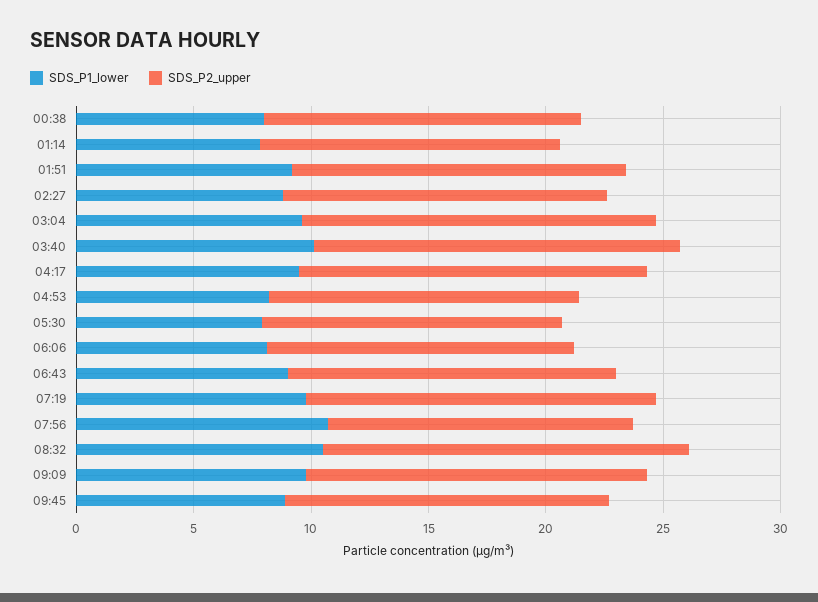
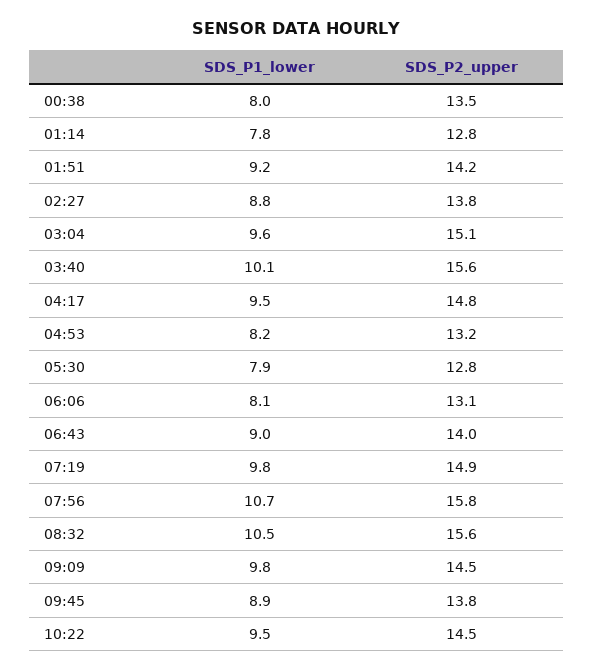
SDS_P2_upper, 07:56: 13 -> 15.8
SDS_P1_lower, 10:22: none -> 9.5
SDS_P2_upper, 10:22: none -> 14.5

